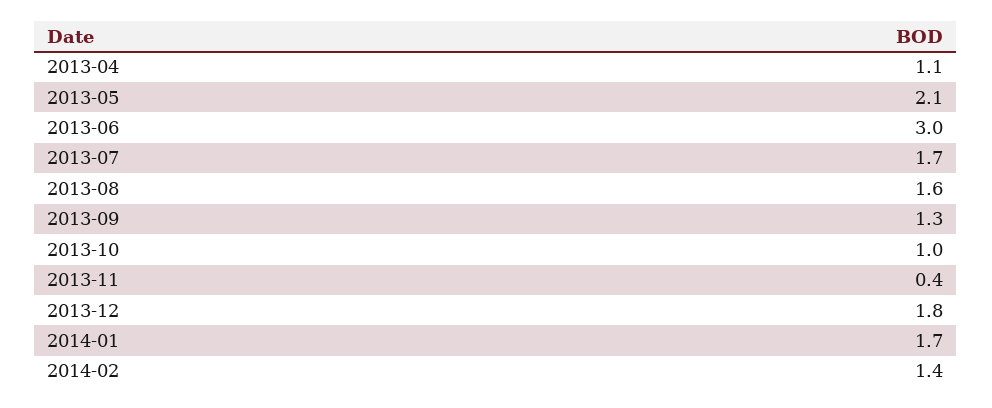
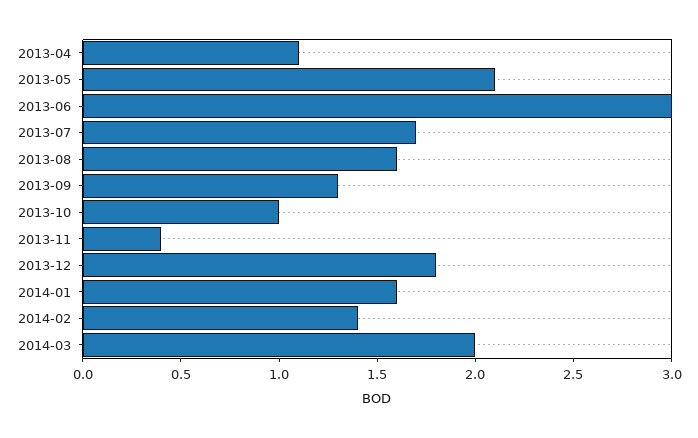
2014-01: 1.7 -> 1.6
2014-03: none -> 2

